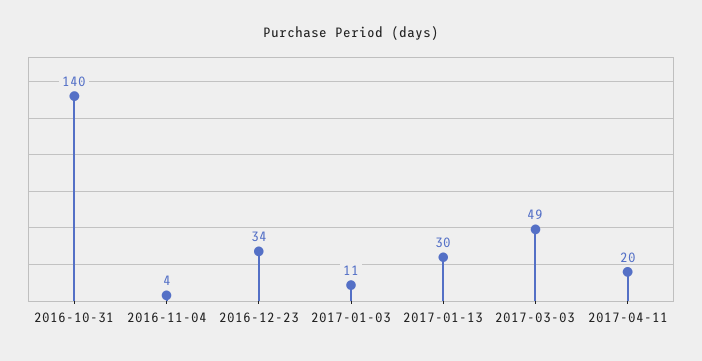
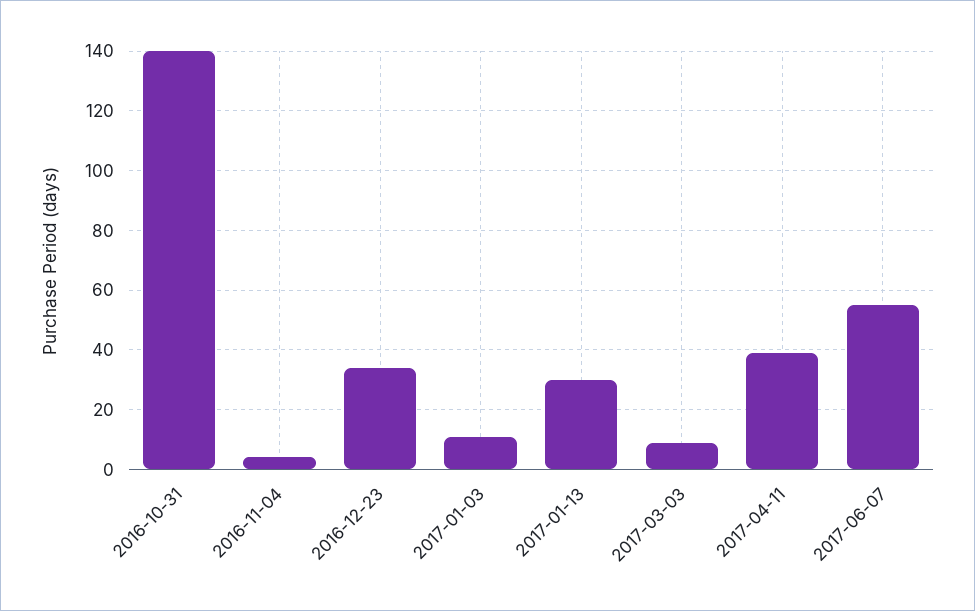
2017-03-03: 49 -> 10
2017-04-11: 20 -> 40
2017-06-07: none -> 55

